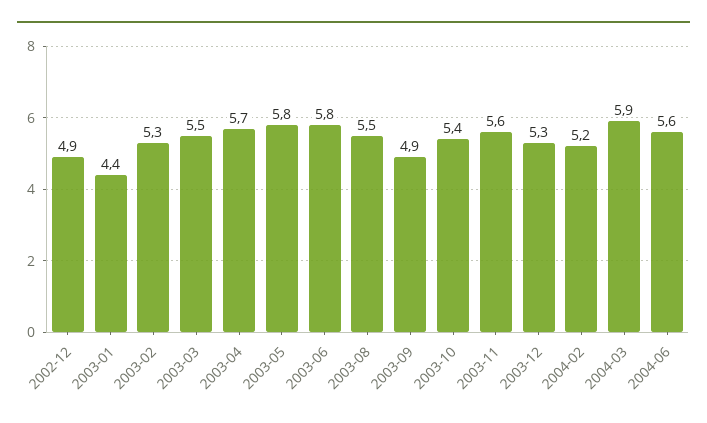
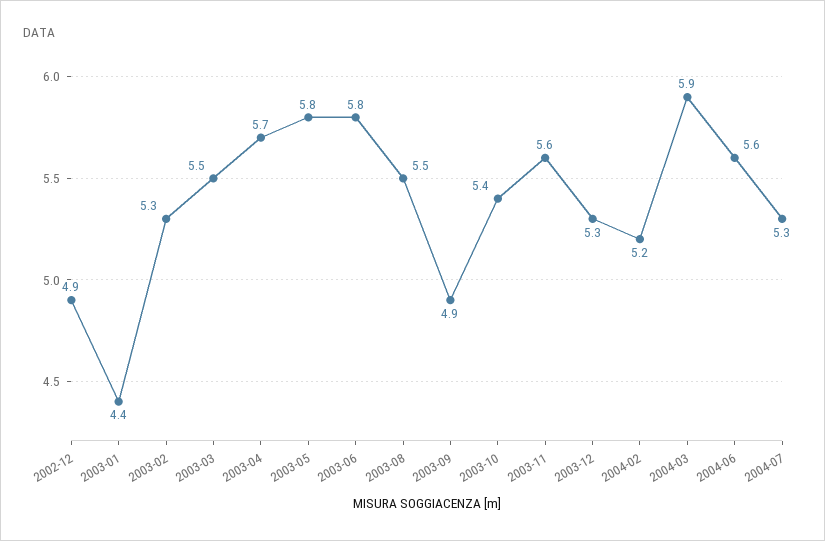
2004-07: none -> 5.3

